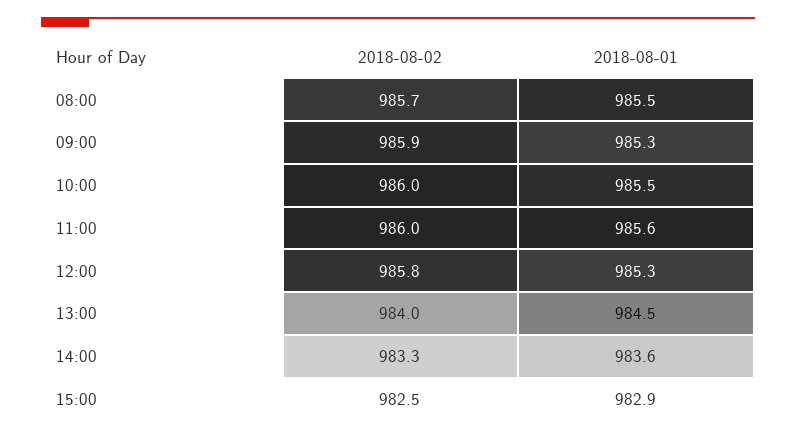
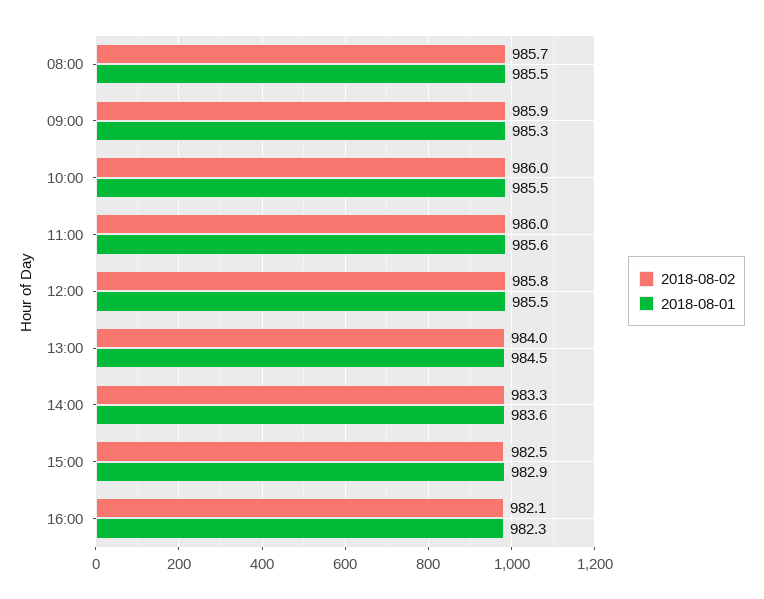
2018-08-01, 12:00: 985.3 -> 985.5
2018-08-02, 16:00: none -> 982.1
2018-08-01, 16:00: none -> 982.3

